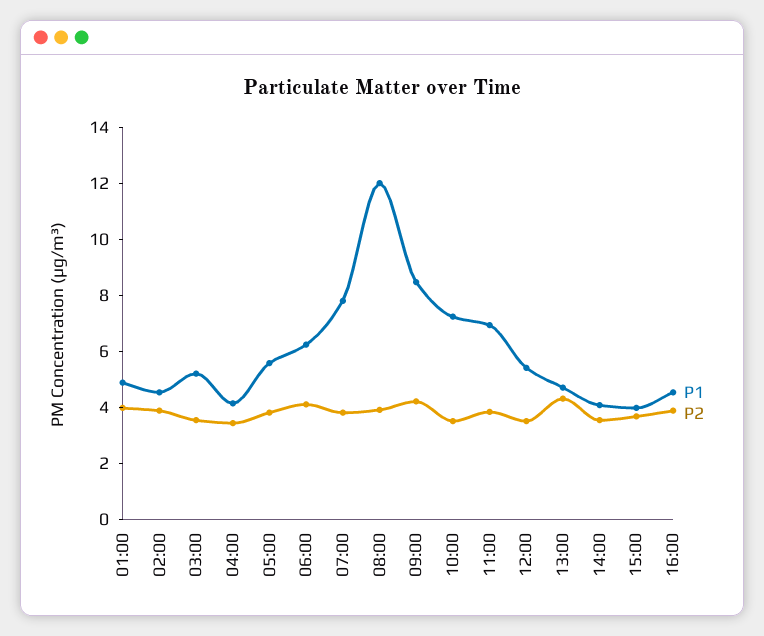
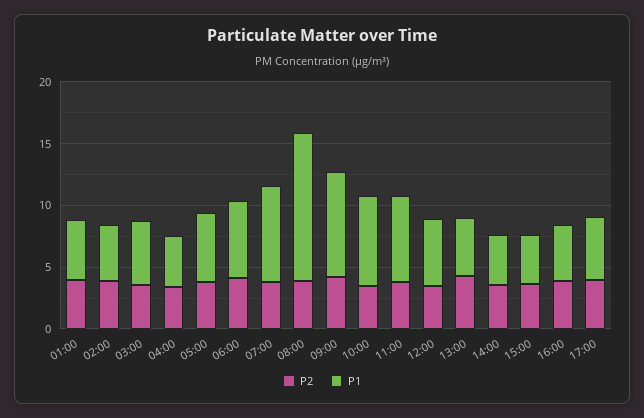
P2, 17:00: none -> 4
P1, 17:00: none -> 5

